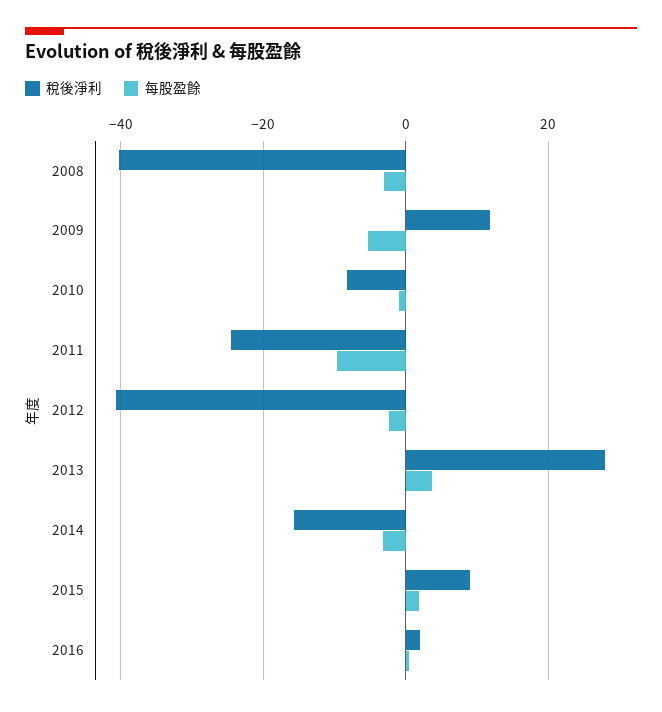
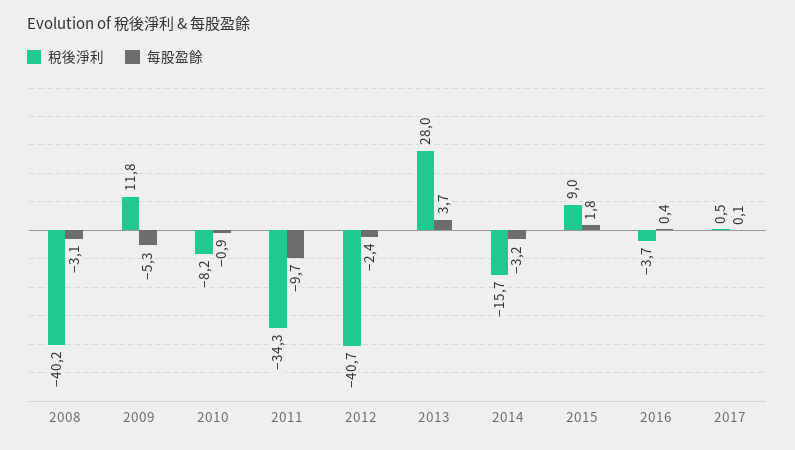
稅後淨利, 2011: -24 -> -34.3
稅後淨利, 2016: 2 -> -3.7
稅後淨利, 2017: none -> 0.5
每股盈餘, 2017: none -> 0.1

